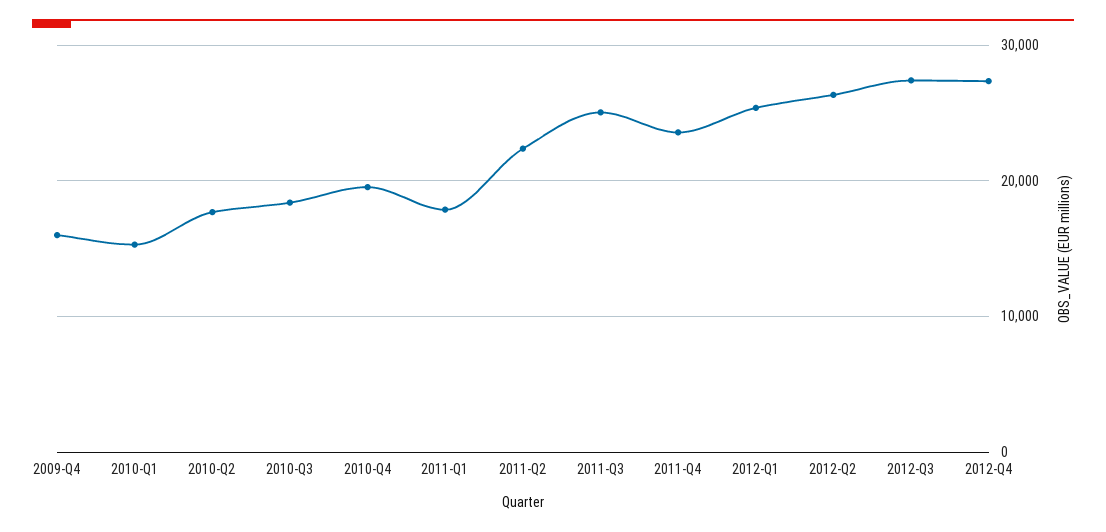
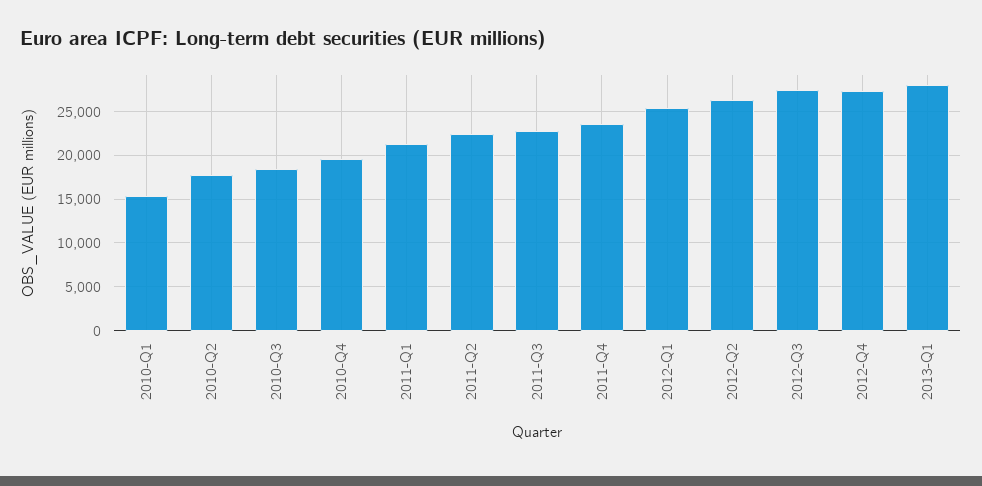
2009-Q4: 16000 -> none
2011-Q1: 18000 -> 21000
2011-Q3: 25000 -> 23000
2013-Q1: none -> 28000

